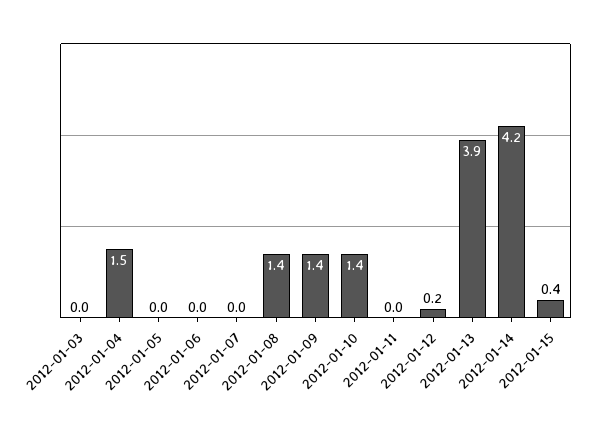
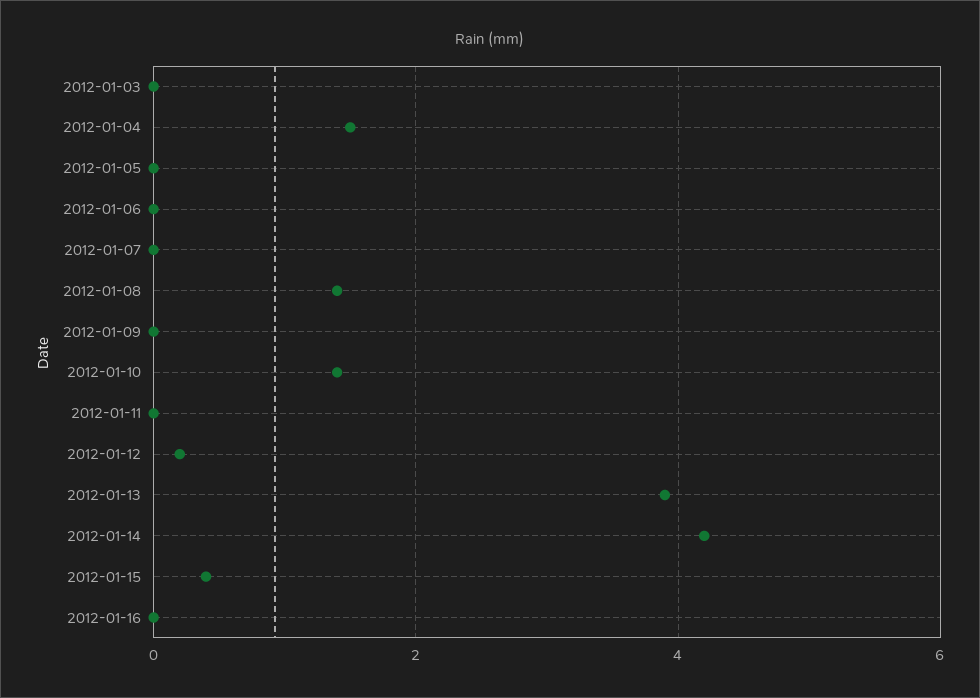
2012-01-09: 1.4 -> 0
2012-01-16: none -> 0

